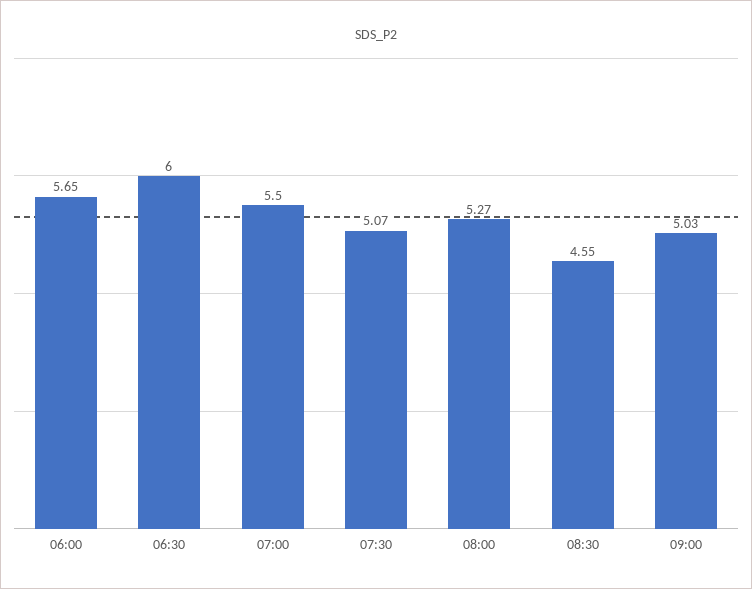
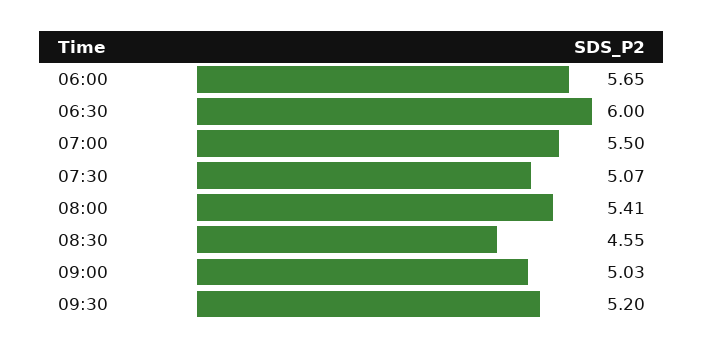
08:00: 5.27 -> 5.41
09:30: none -> 5.2

